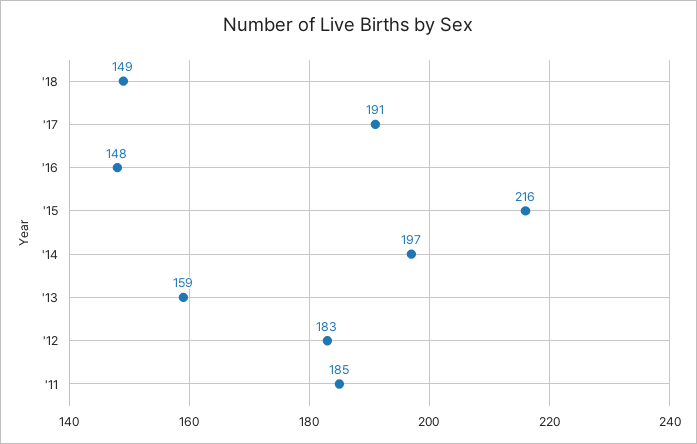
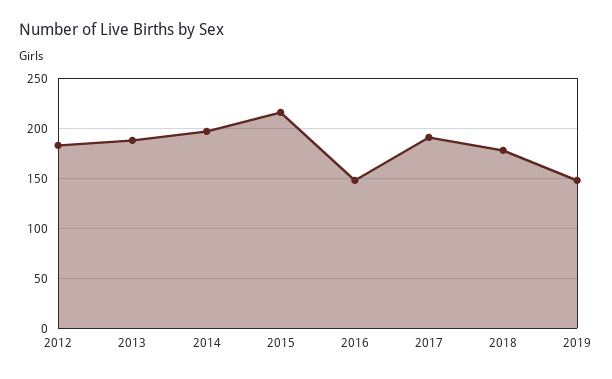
'18: 149 -> 180
'13: 159 -> 190
'11: 185 -> none
2019: none -> 150

